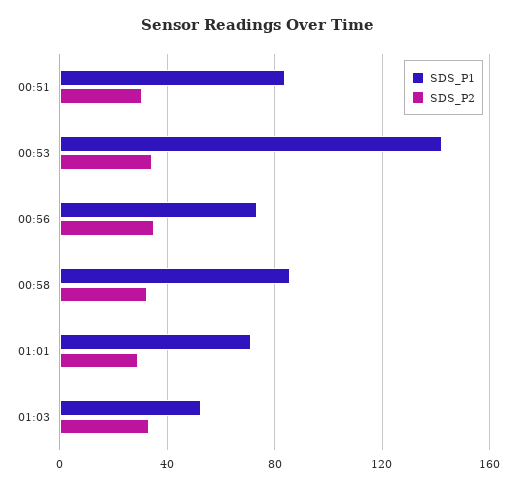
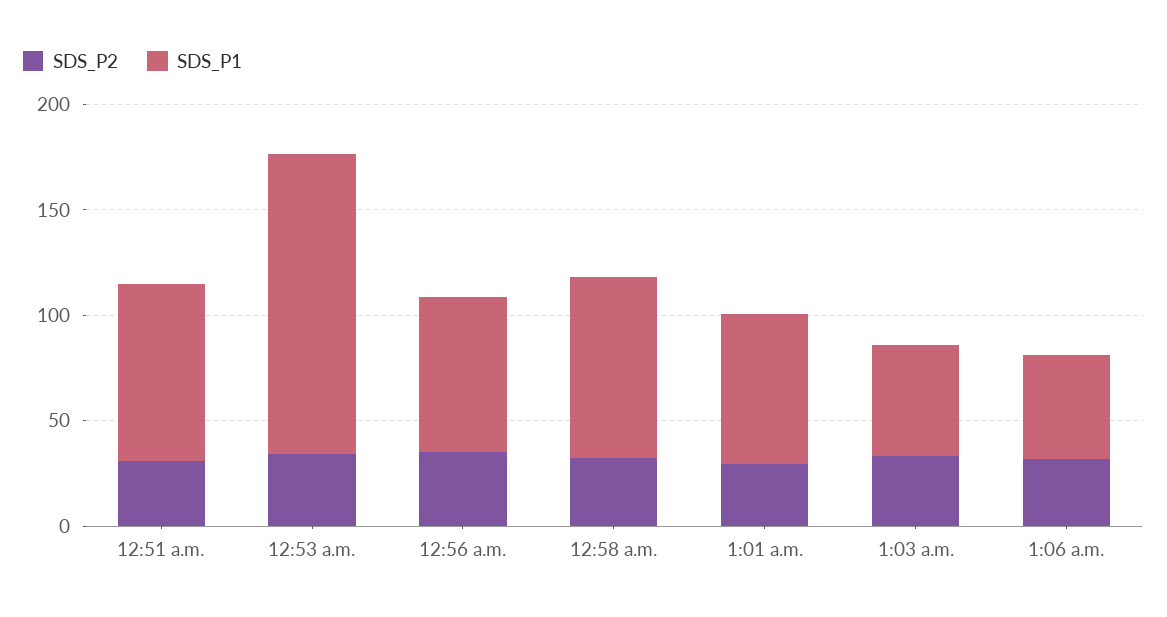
SDS_P2, 1:06 a.m.: none -> 30
SDS_P1, 1:06 a.m.: none -> 50

